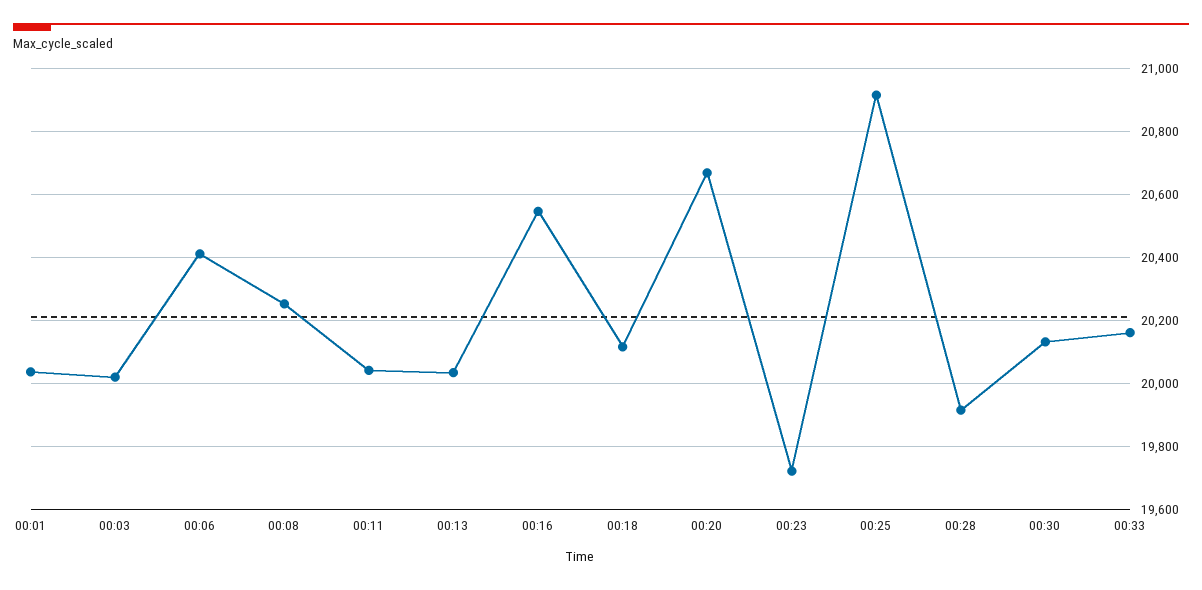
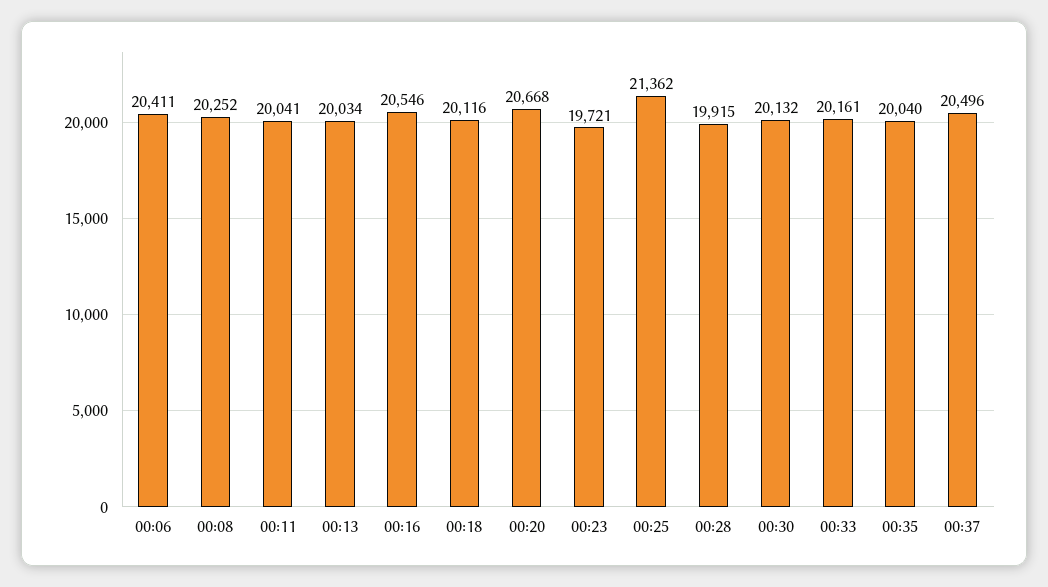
00:01: 20040 -> none
00:03: 20020 -> none
00:25: 20920 -> 21362
00:35: none -> 20040
00:37: none -> 20496

